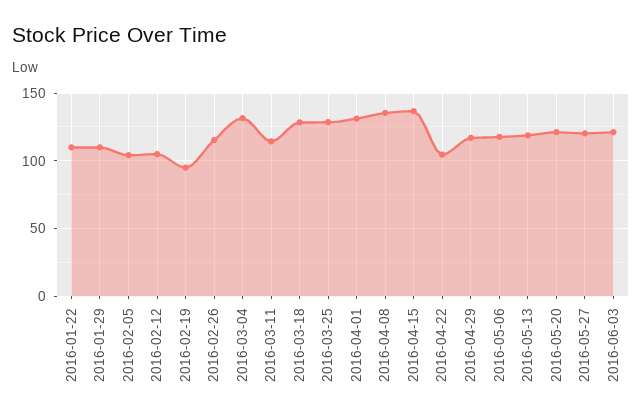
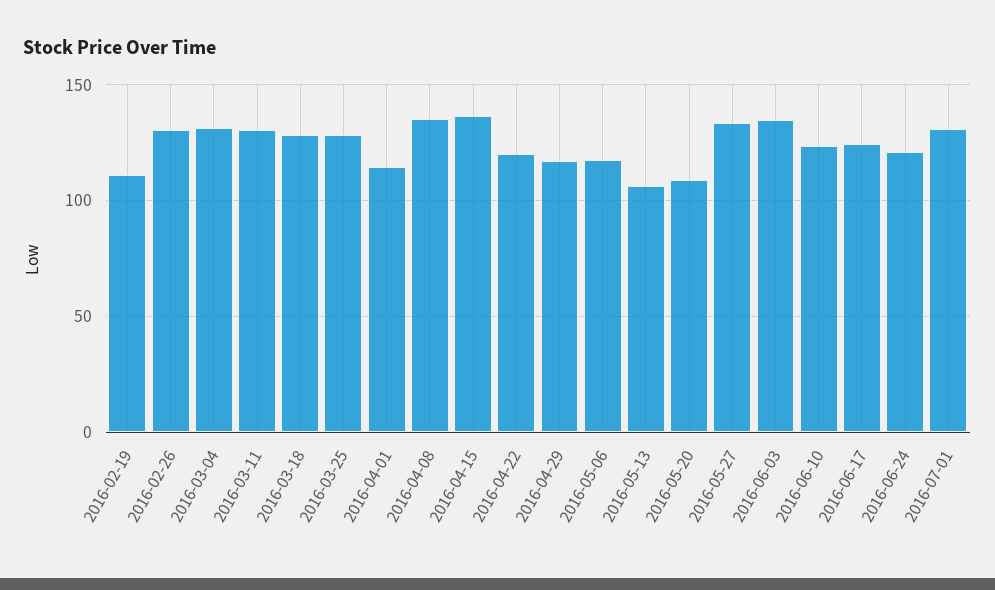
2016-01-22: 110 -> none
2016-01-29: 110 -> none
2016-02-05: 105 -> none
2016-02-12: 105 -> none
2016-02-19: 95 -> 110
2016-02-26: 115 -> 130
2016-03-11: 115 -> 130
2016-04-01: 130 -> 115
2016-04-22: 105 -> 120
2016-05-13: 120 -> 105
2016-05-20: 120 -> 110
2016-05-27: 120 -> 135
2016-06-03: 120 -> 135
2016-06-10: none -> 125
2016-06-17: none -> 125
2016-06-24: none -> 120
2016-07-01: none -> 130

